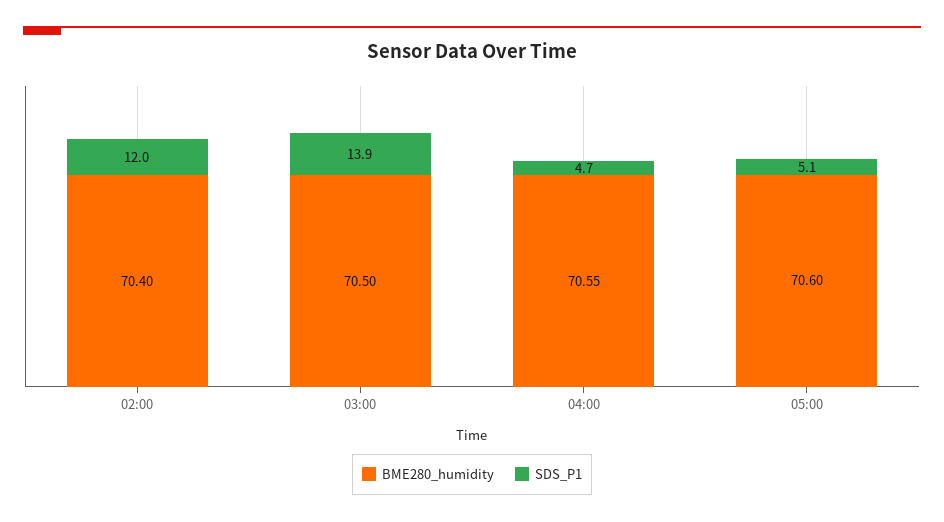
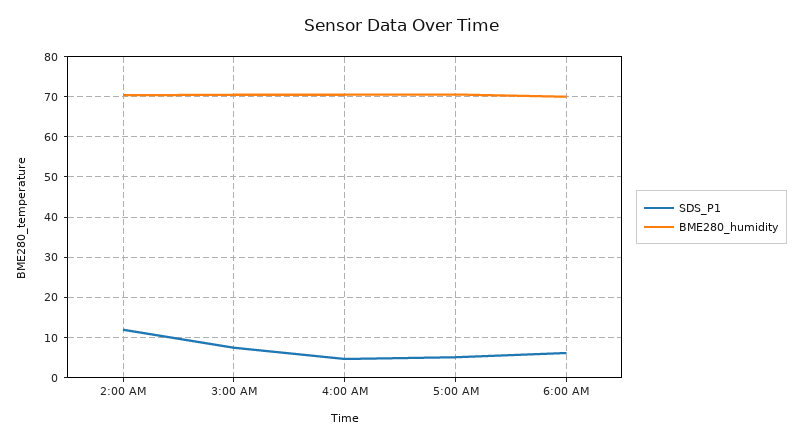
SDS_P1, 03:00: 13.9 -> 8
SDS_P1, 6:00 AM: none -> 6
BME280_humidity, 6:00 AM: none -> 70

